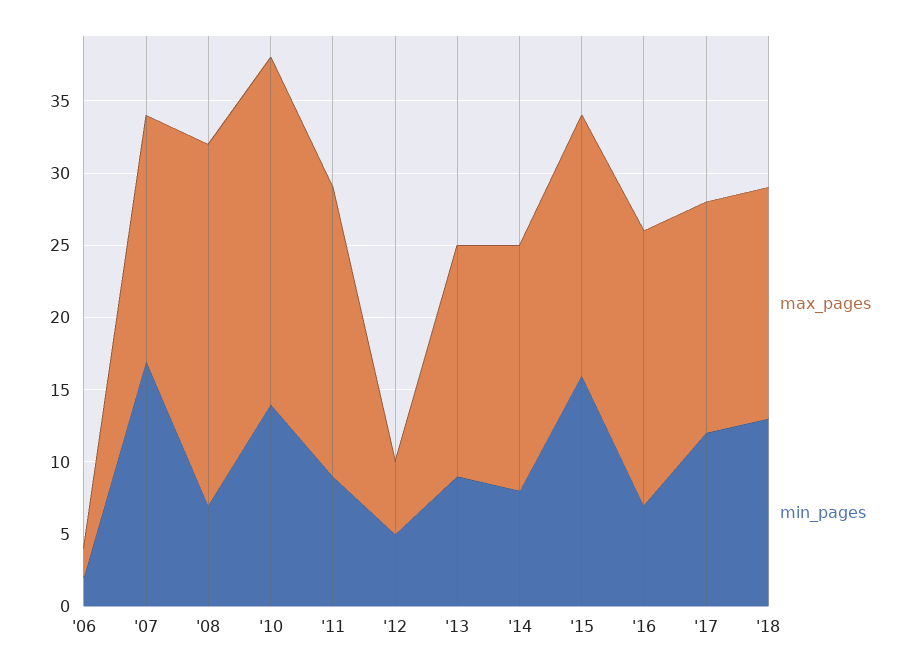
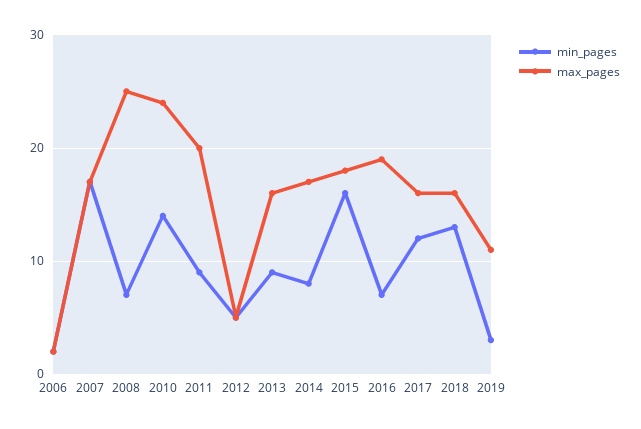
min_pages, 2019: none -> 3
max_pages, 2019: none -> 11

